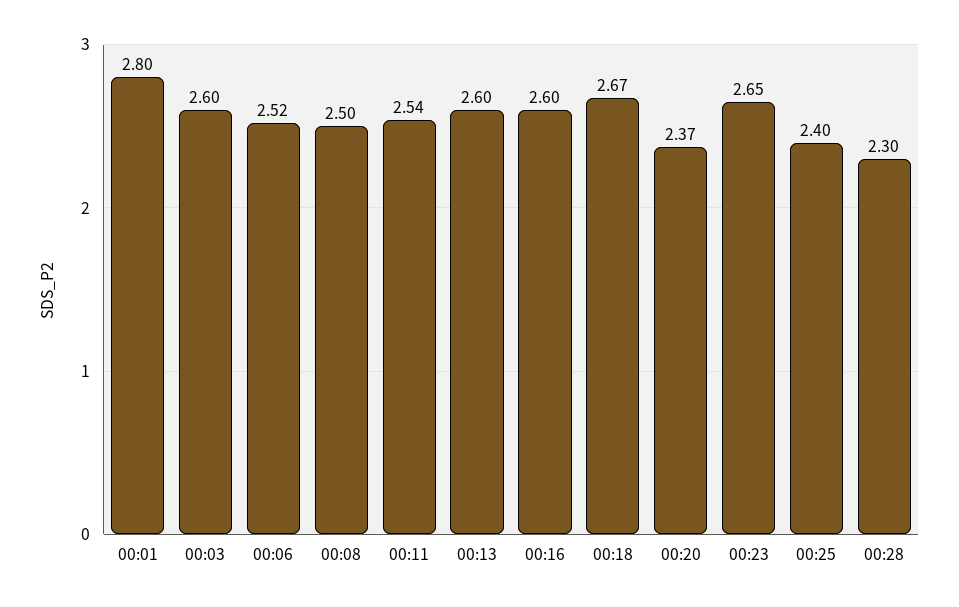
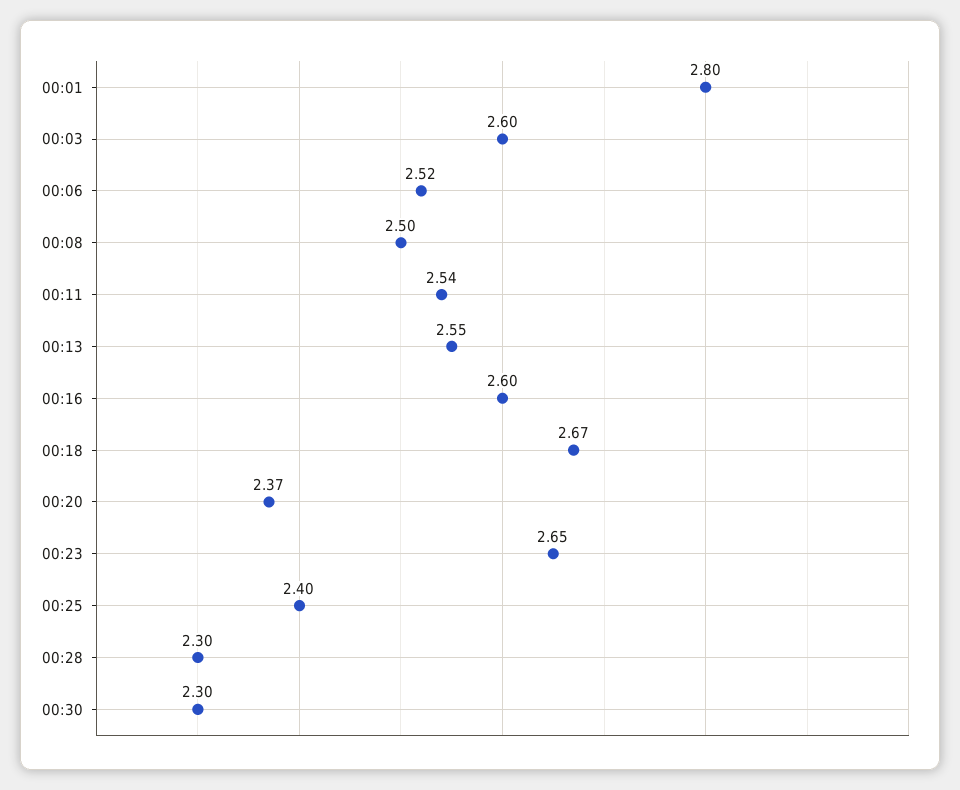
00:13: 2.6 -> 2.55
00:30: none -> 2.3

